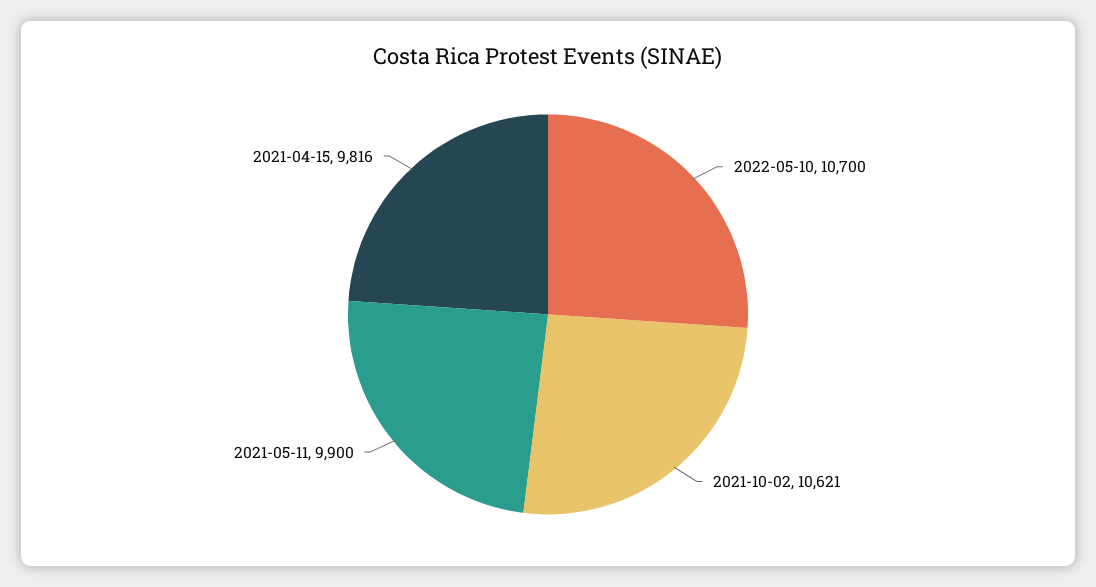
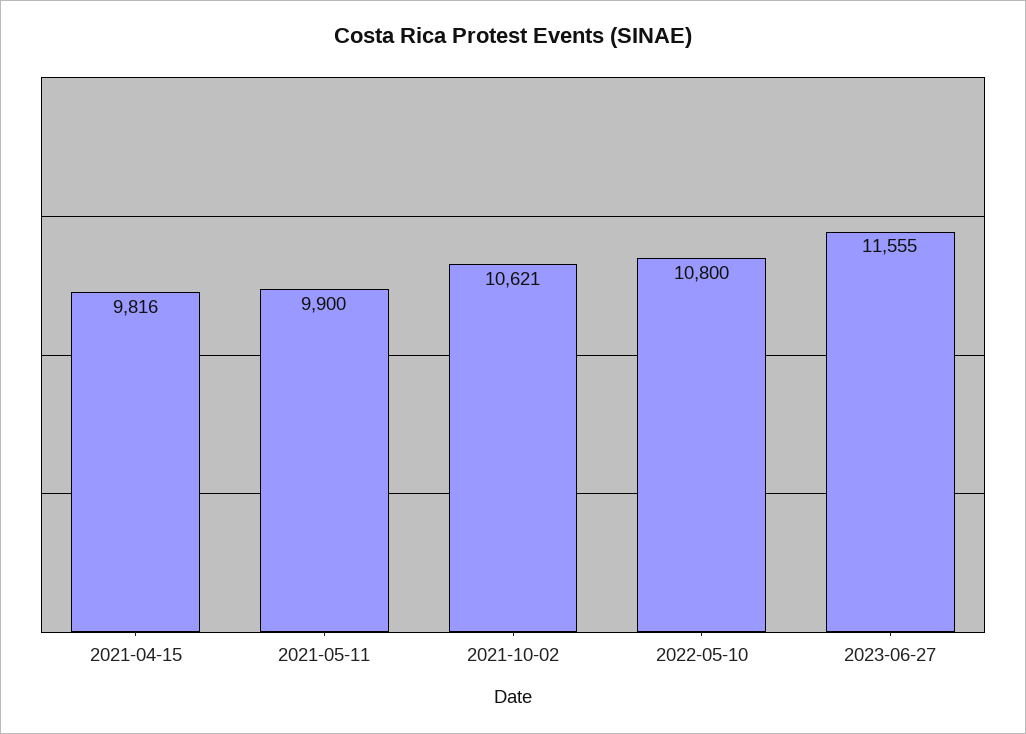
2022-05-10: 10700 -> 10800
2023-06-27: none -> 11555

